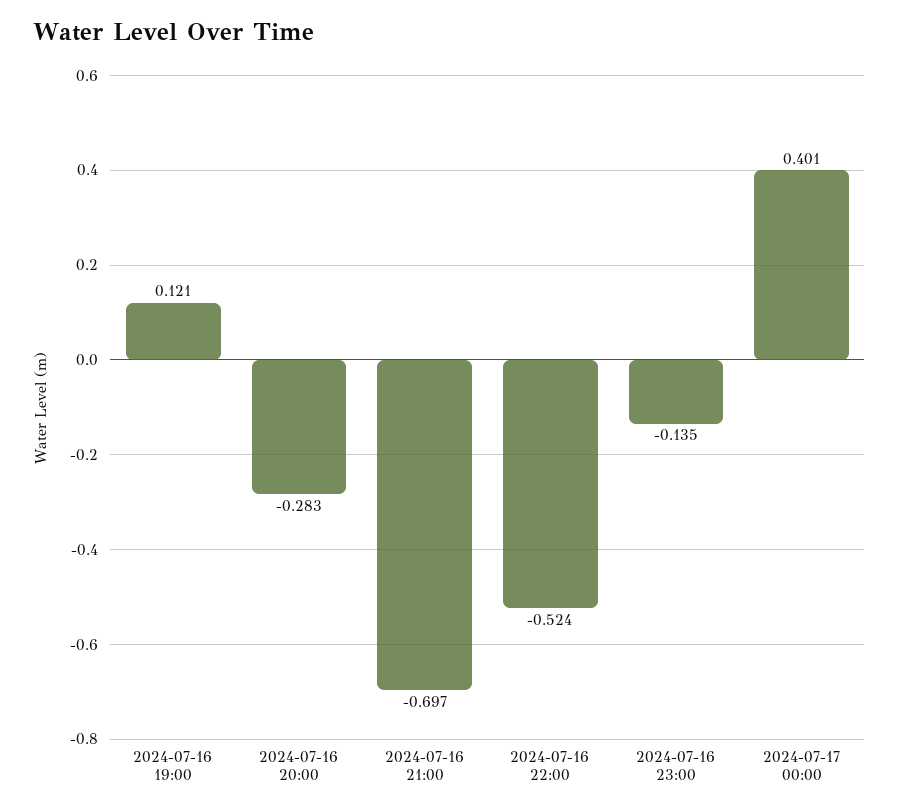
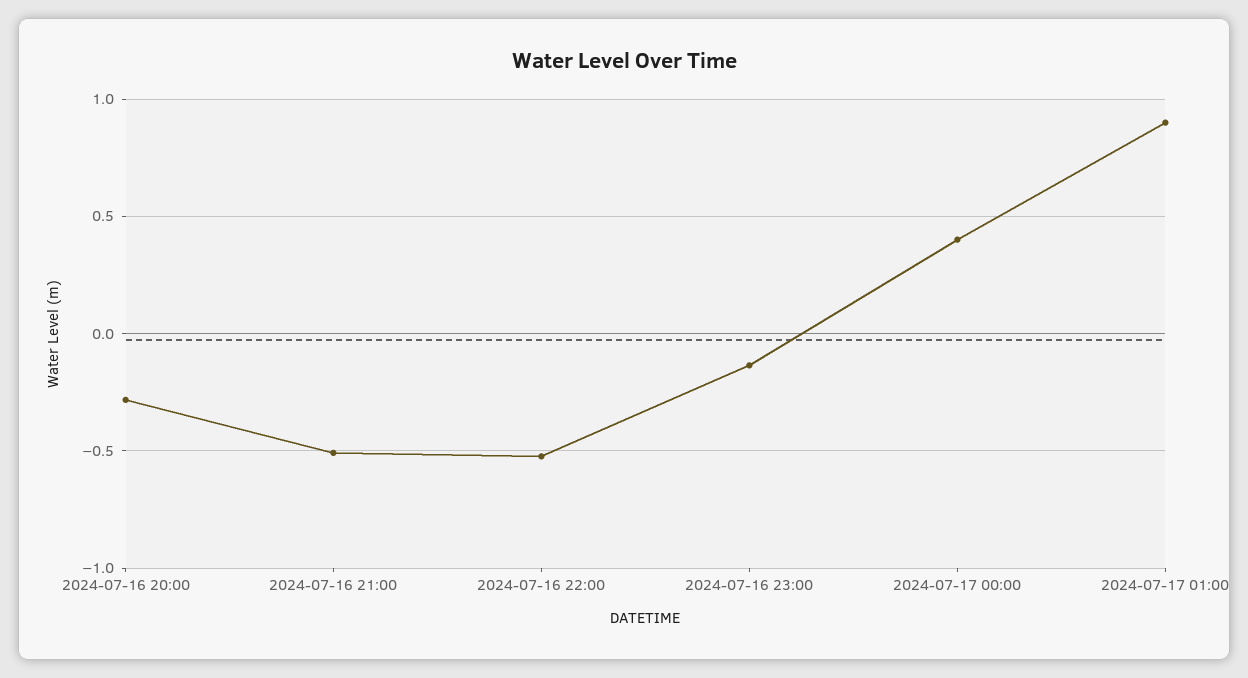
2024-07-16 19:00: 0.121 -> none
2024-07-16 21:00: -0.697 -> -0.5
2024-07-17 01:00: none -> 0.9

